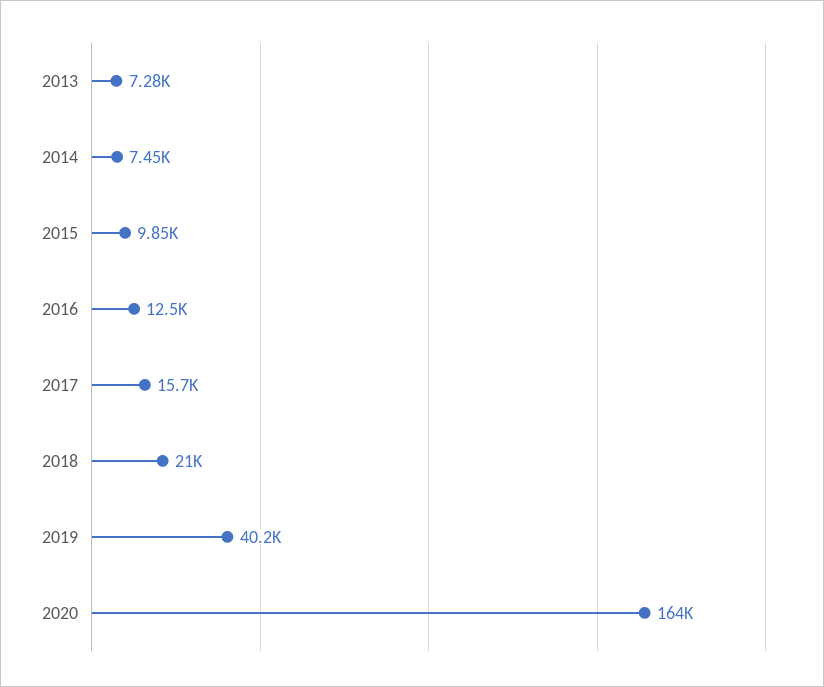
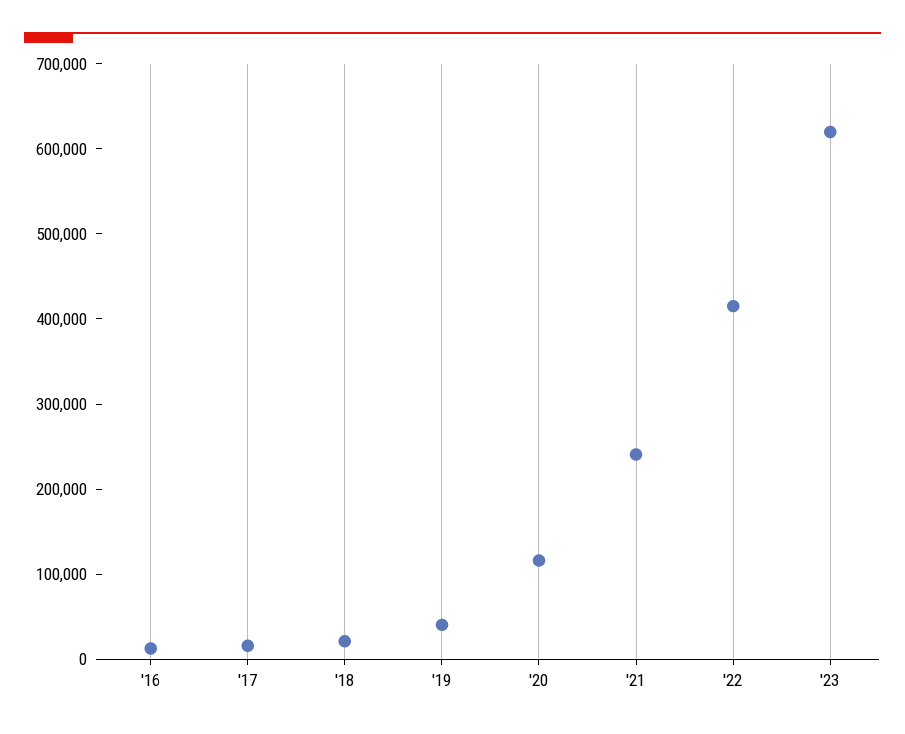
2013: 7280 -> none
2014: 7450 -> none
2015: 9850 -> none
2020: 164000 -> 120000
'21: none -> 240000
'22: none -> 420000
'23: none -> 620000

